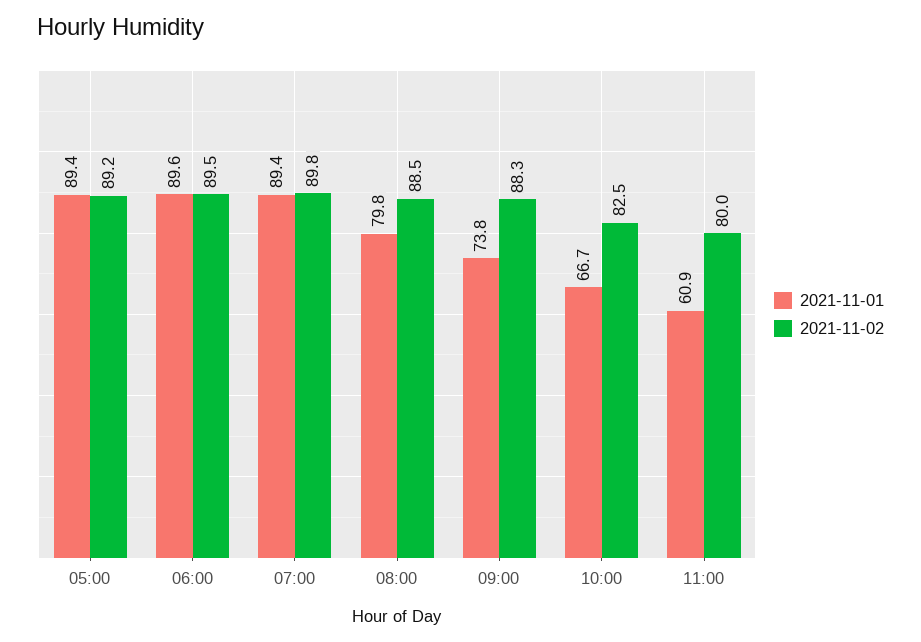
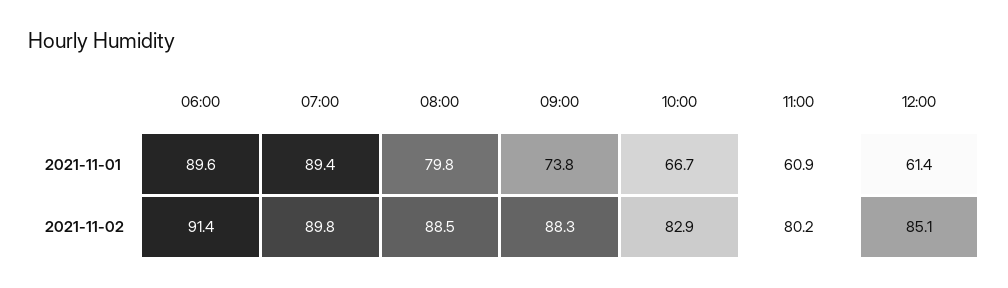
2021-11-01, 05:00: 89.4 -> none
2021-11-02, 05:00: 89.2 -> none
2021-11-02, 06:00: 89.5 -> 91.4
2021-11-02, 10:00: 82.5 -> 82.9
2021-11-02, 11:00: 80 -> 80.2
2021-11-01, 12:00: none -> 61.4
2021-11-02, 12:00: none -> 85.1

